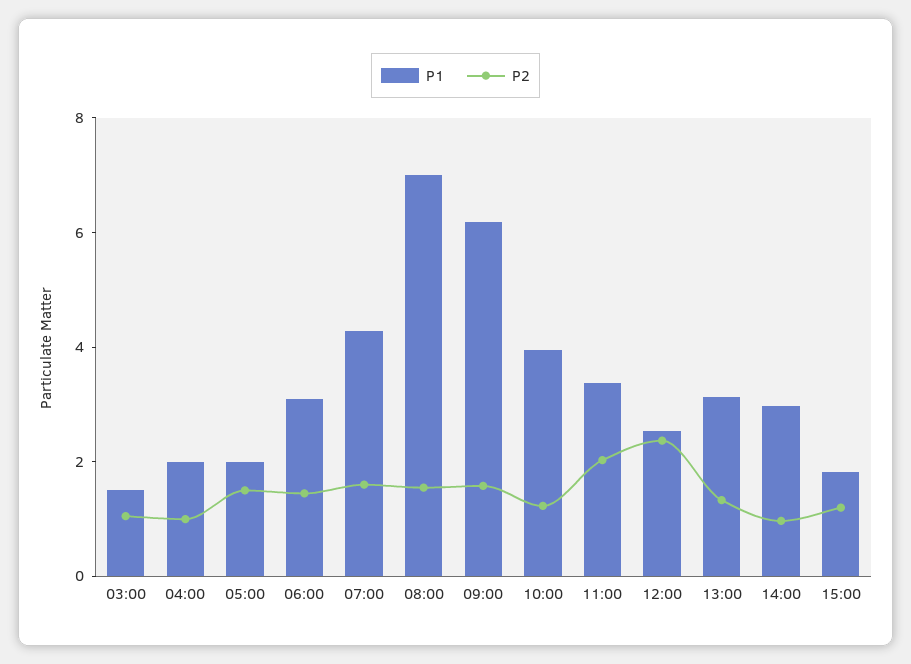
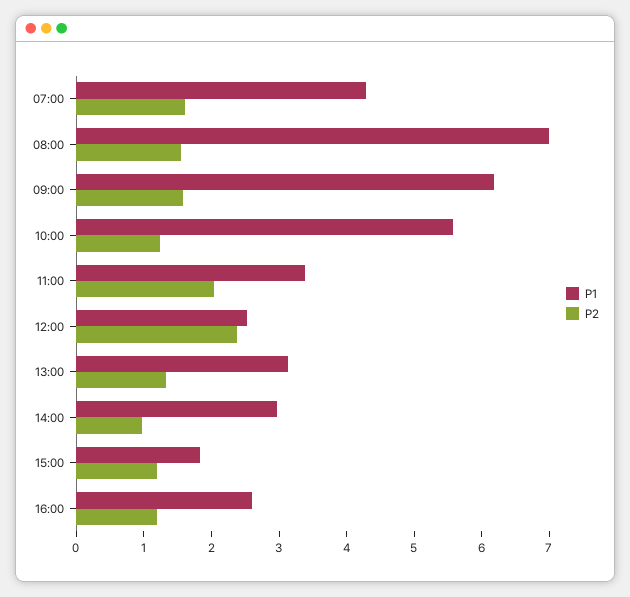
P1, 03:00: 1.5 -> none
P2, 03:00: 1 -> none
P1, 04:00: 2 -> none
P2, 04:00: 1 -> none
P1, 05:00: 2 -> none
P2, 05:00: 1.5 -> none
P1, 06:00: 3 -> none
P2, 06:00: 1.5 -> none
P1, 10:00: 4 -> 5.6
P1, 16:00: none -> 2.6
P2, 16:00: none -> 1.2

